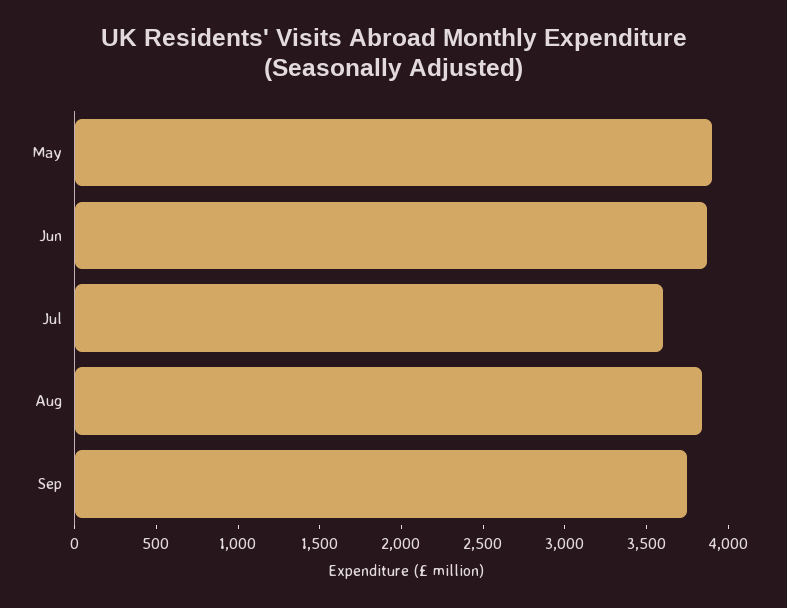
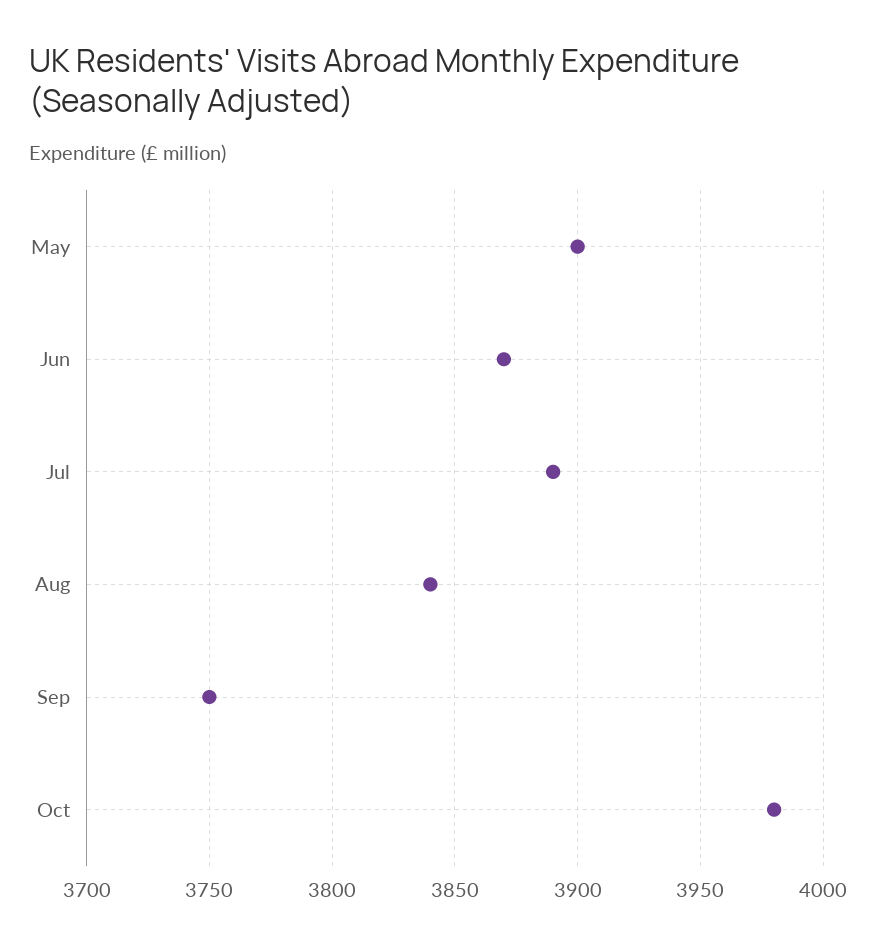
Jul: 3600 -> 3890
Oct: none -> 3980

